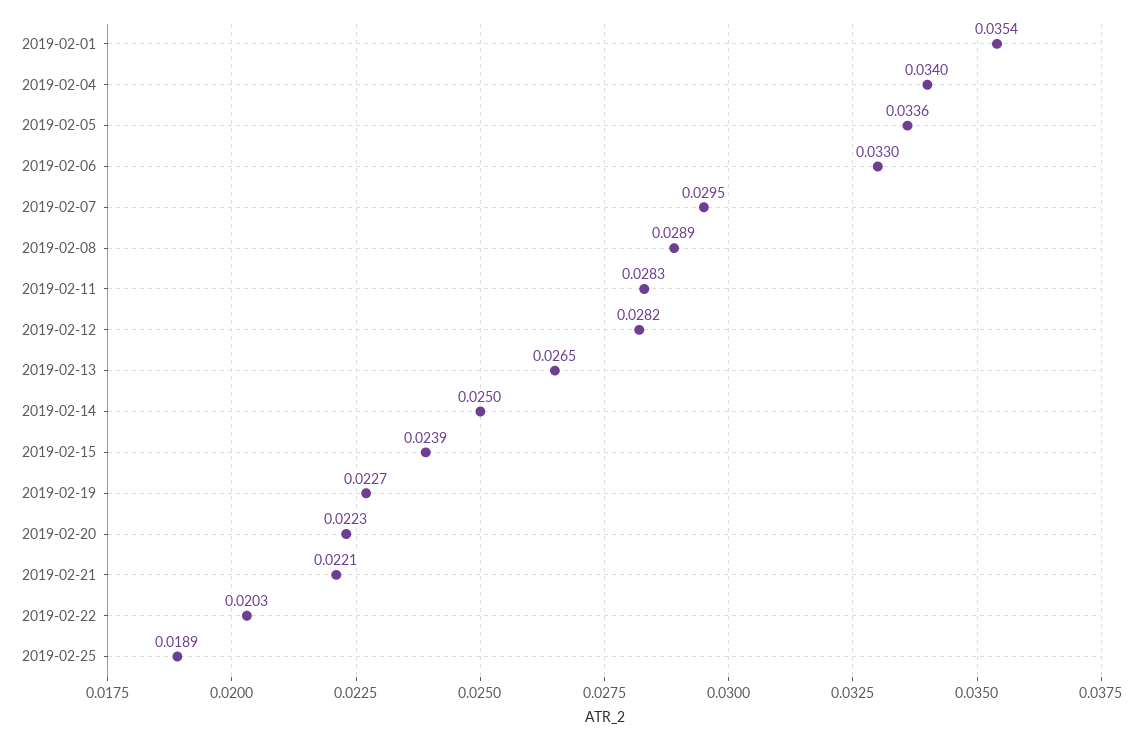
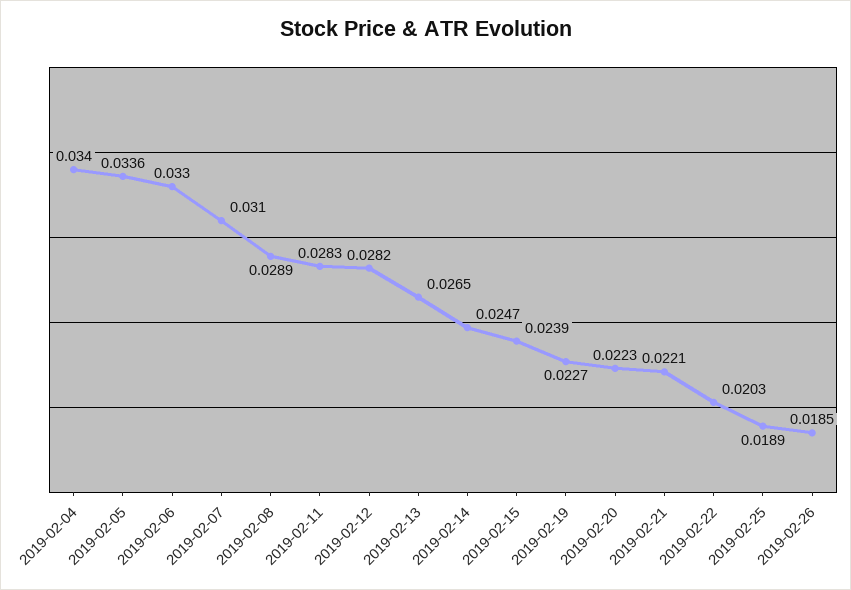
2019-02-01: 0.0354 -> none
2019-02-07: 0.0295 -> 0.031
2019-02-14: 0.025 -> 0.0247
2019-02-26: none -> 0.0185

